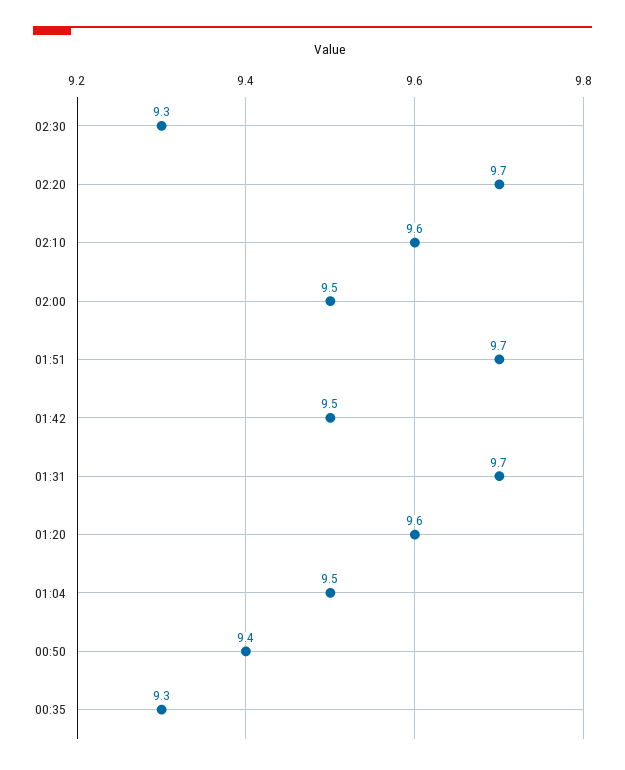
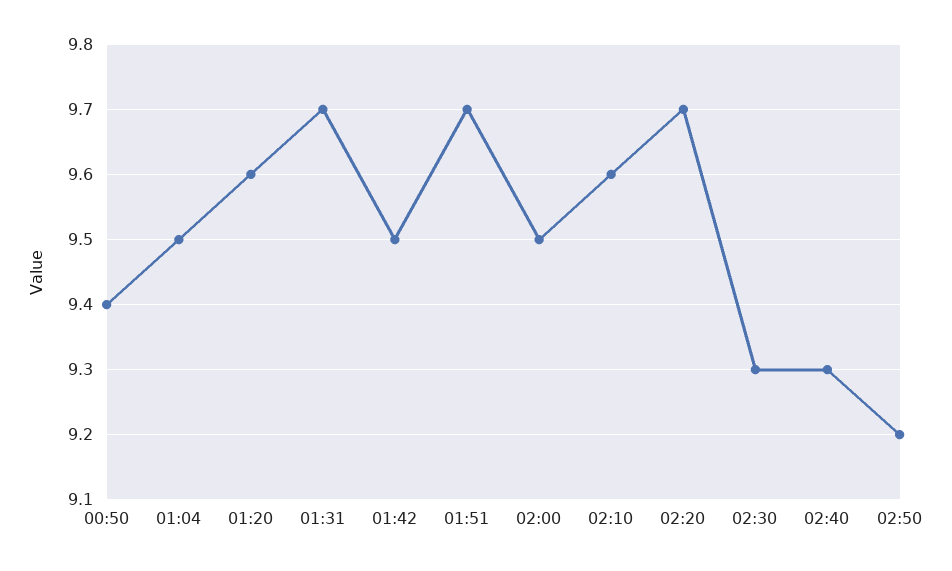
00:35: 9.3 -> none
02:40: none -> 9.3
02:50: none -> 9.2

